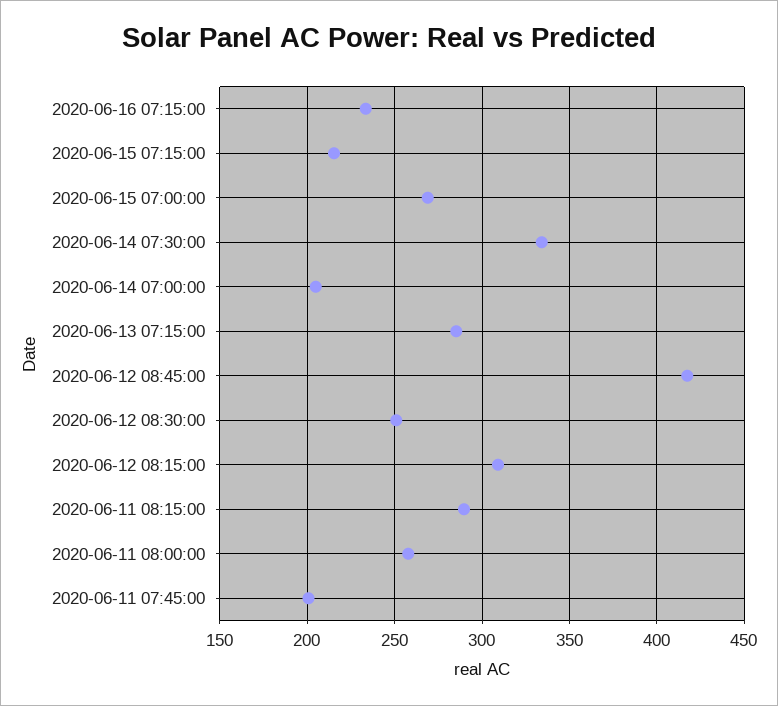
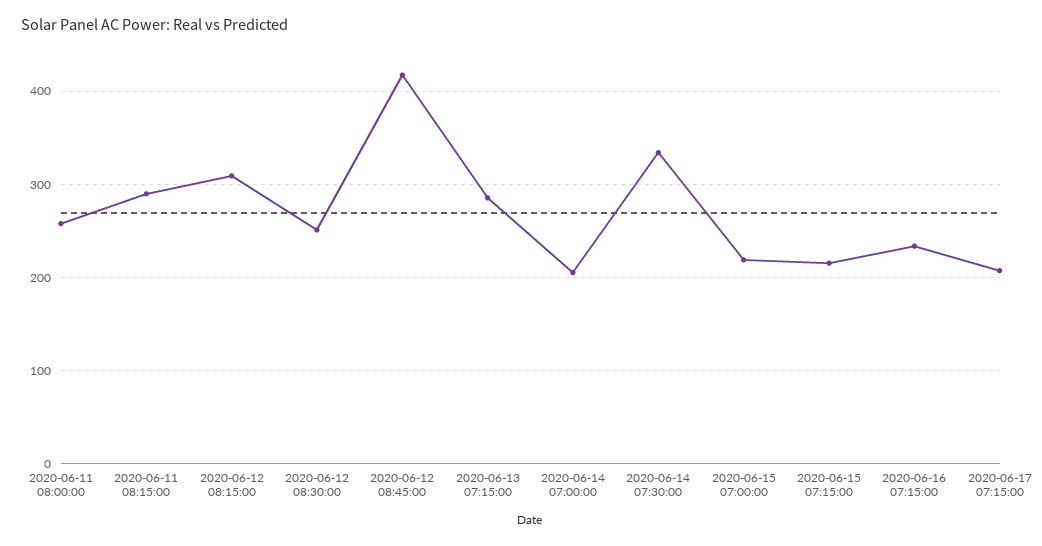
2020-06-15 07:00:00: 270 -> 220
2020-06-11 07:45:00: 200 -> none
2020-06-17 07:15:00: none -> 210

